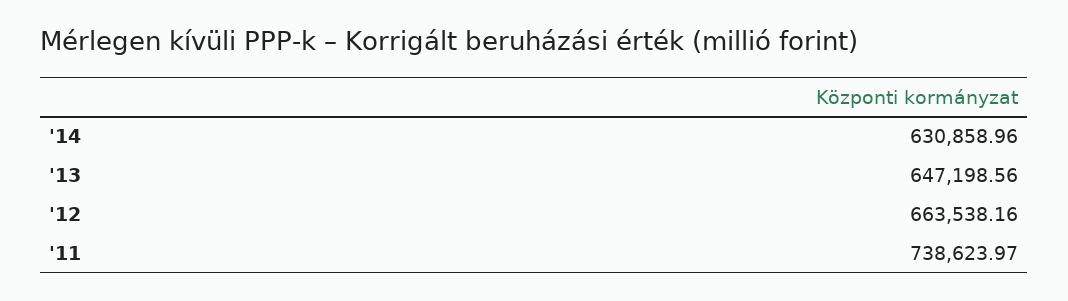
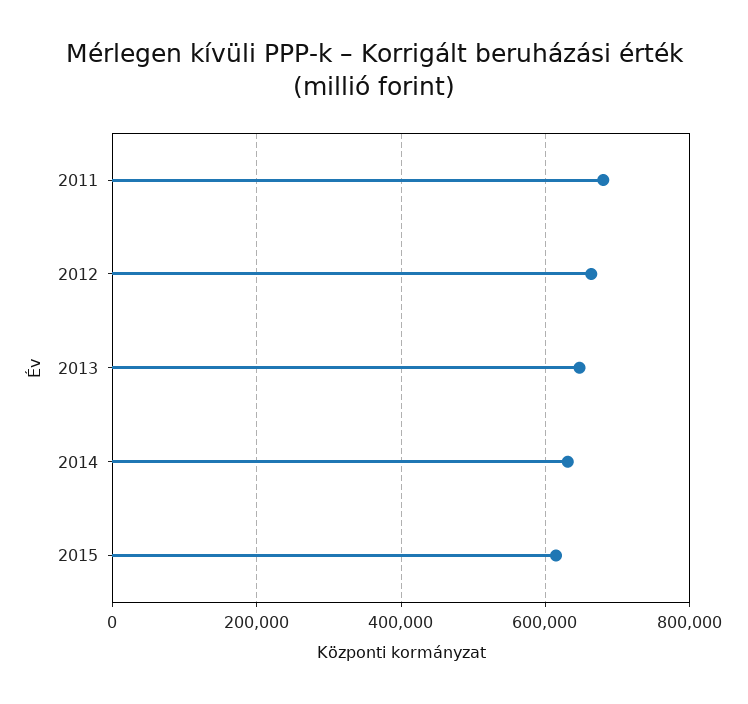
'11: 738623.97 -> 680000
2015: none -> 620000

